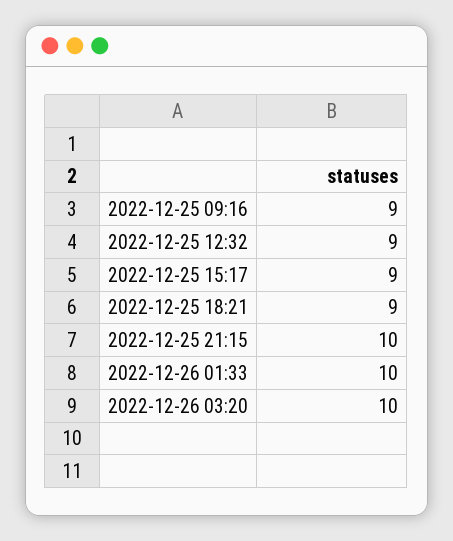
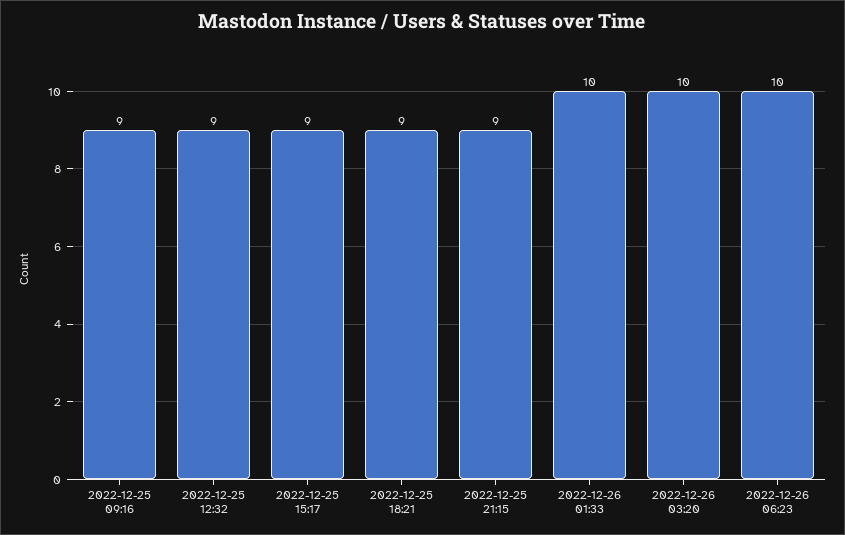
2022-12-25 21:15: 10 -> 9
2022-12-26 06:23: none -> 10

